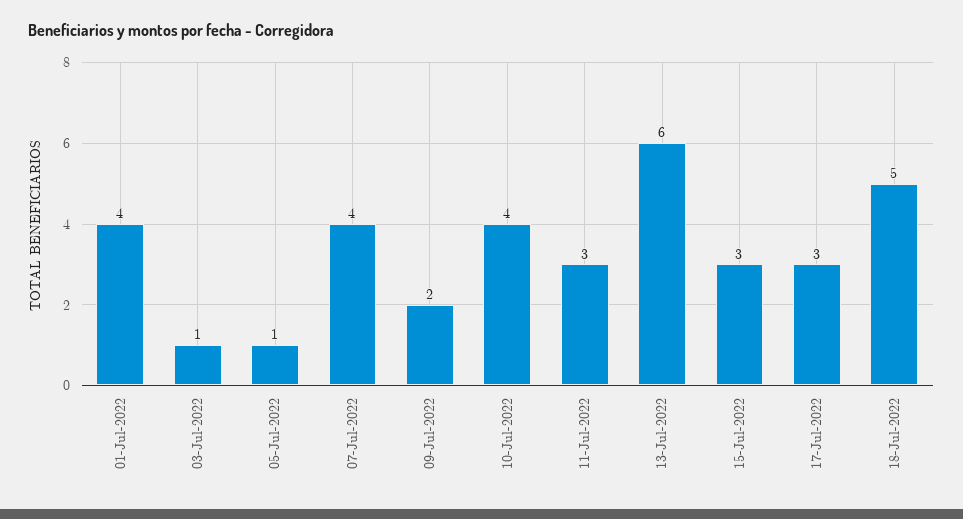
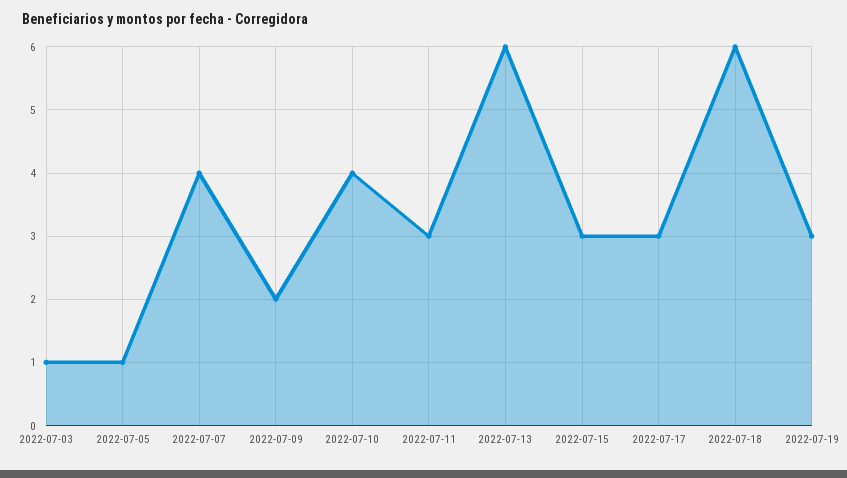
01-Jul-2022: 4 -> none
18-Jul-2022: 5 -> 6
2022-07-19: none -> 3

